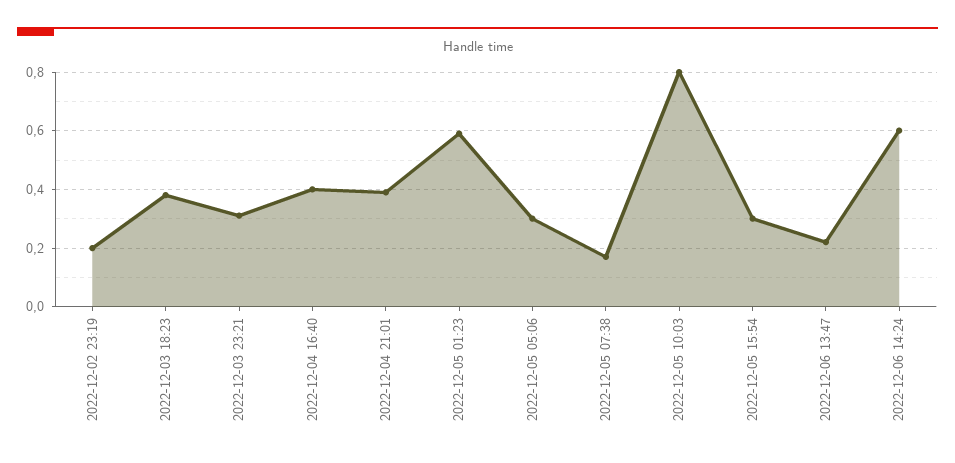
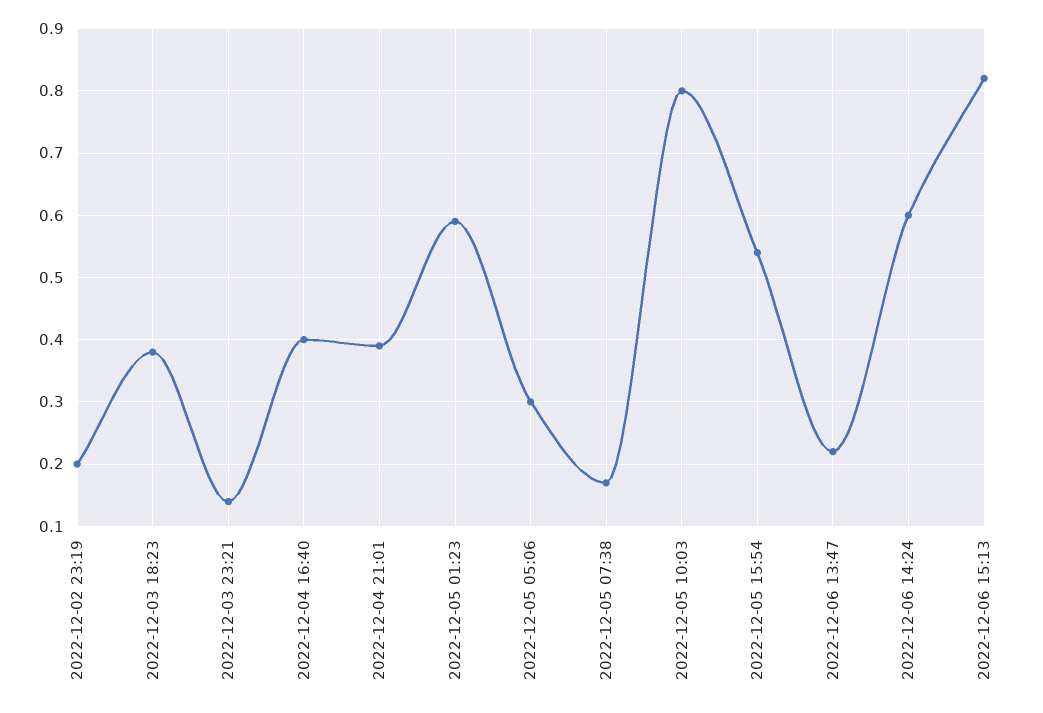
2022-12-03 23:21: 0.3 -> 0.14
2022-12-05 15:54: 0.3 -> 0.54
2022-12-06 15:13: none -> 0.82

